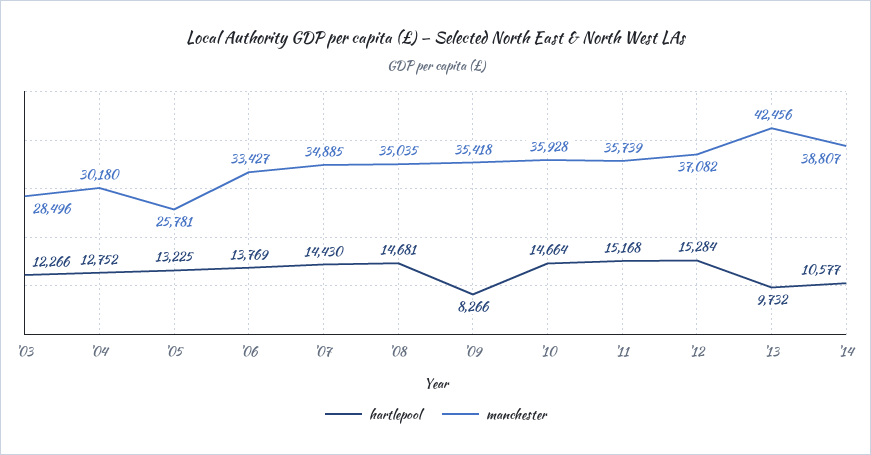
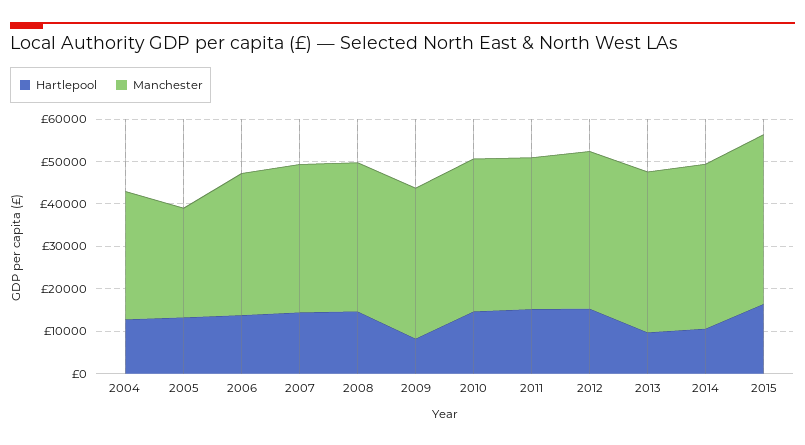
hartlepool, '03: 12266 -> none
manchester, '03: 28496 -> none
manchester, '13: 42456 -> 38000
hartlepool, 2015: none -> 16000
manchester, 2015: none -> 40000

